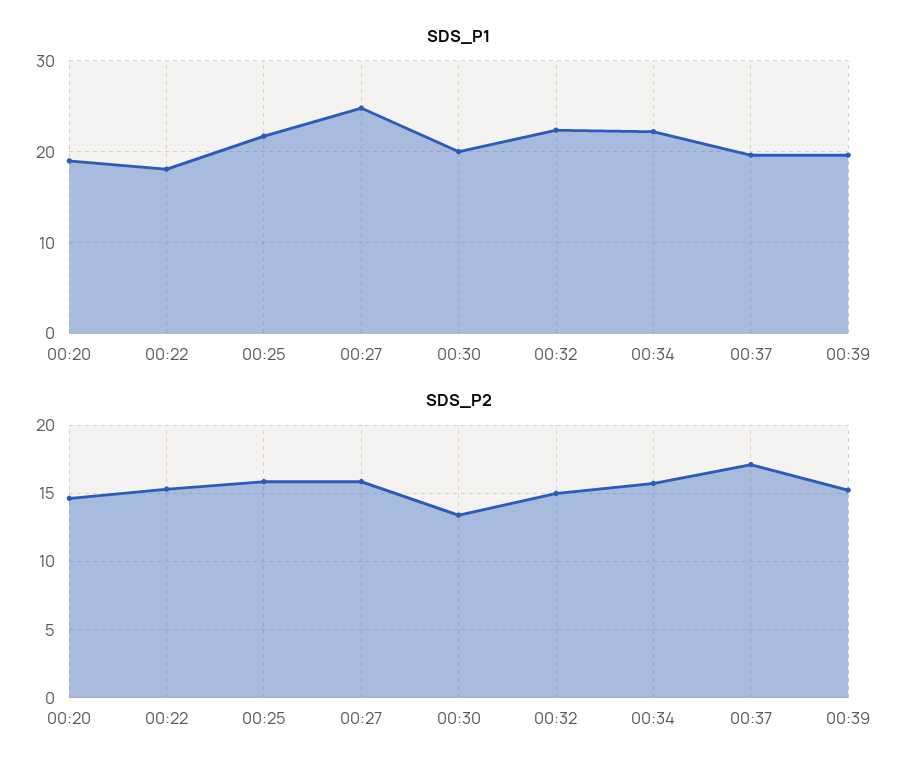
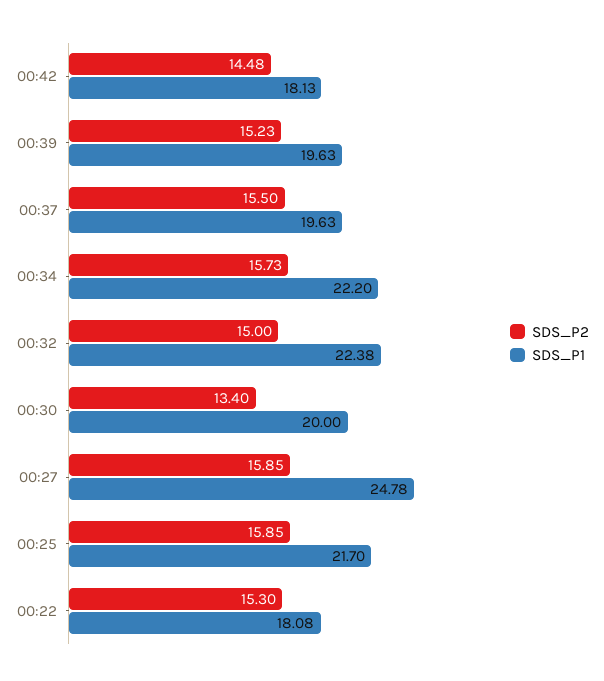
SDS_P1, 00:20: 19 -> none
SDS_P2, 00:20: 14.5 -> none
SDS_P2, 00:37: 17 -> 15.5
SDS_P2, 00:42: none -> 14.48
SDS_P1, 00:42: none -> 18.13

